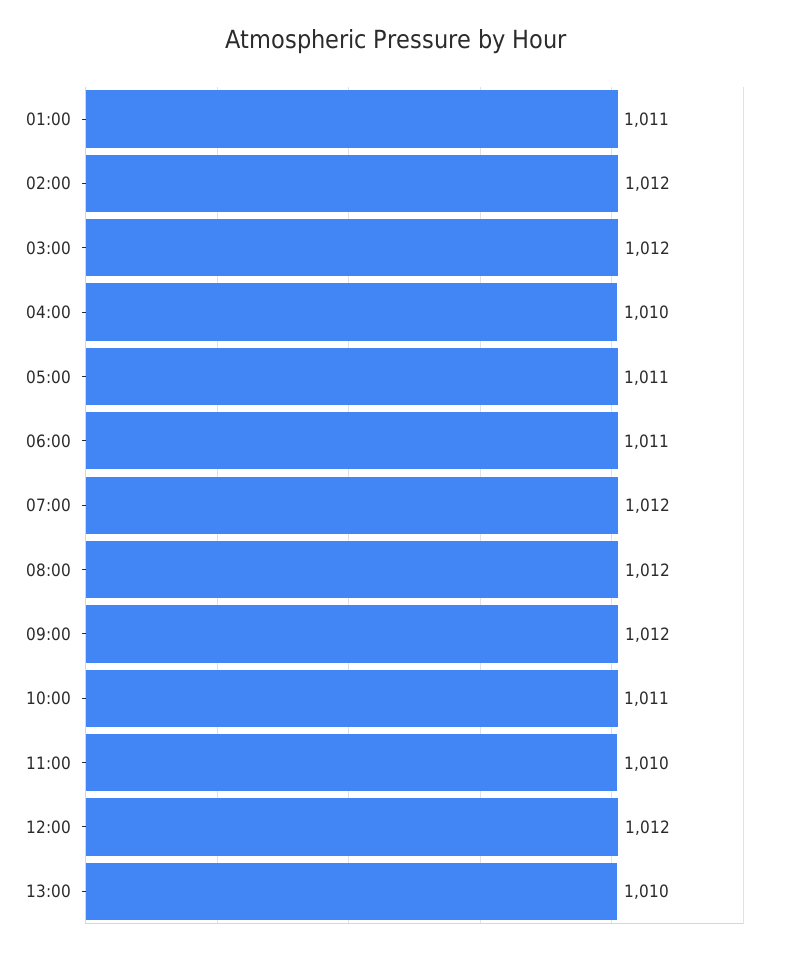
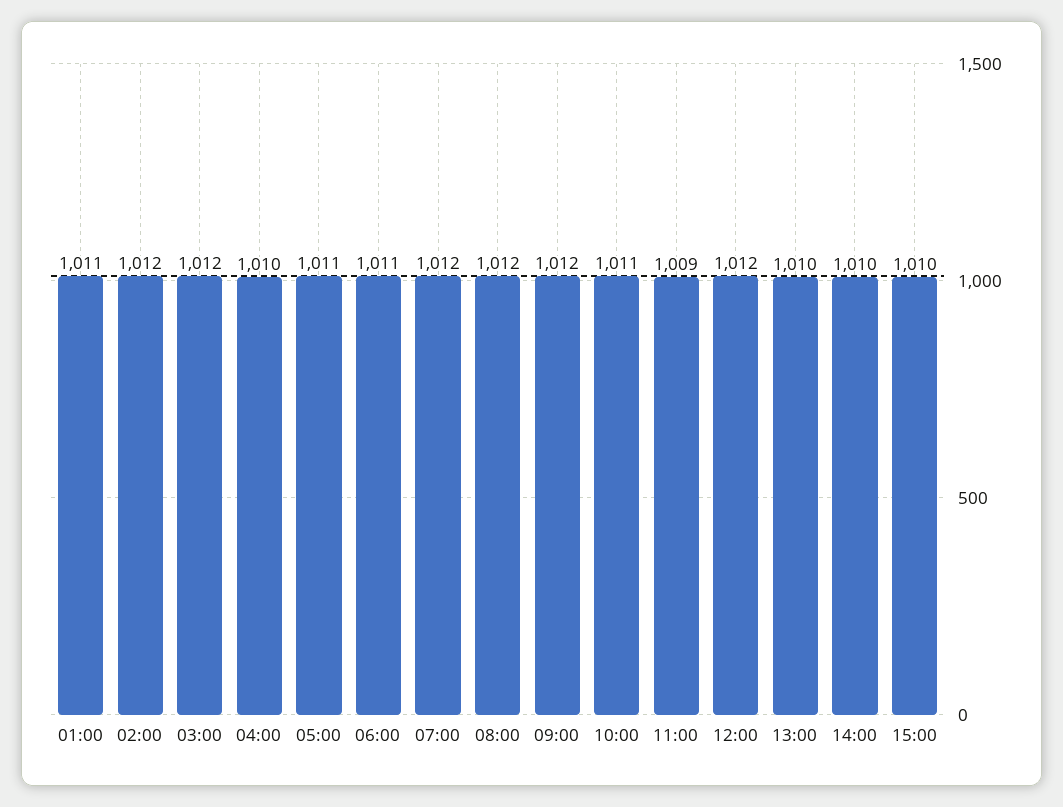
11:00: 1010 -> 1009
14:00: none -> 1010
15:00: none -> 1010

